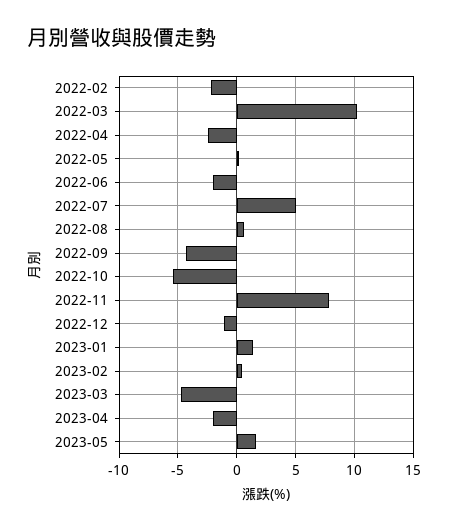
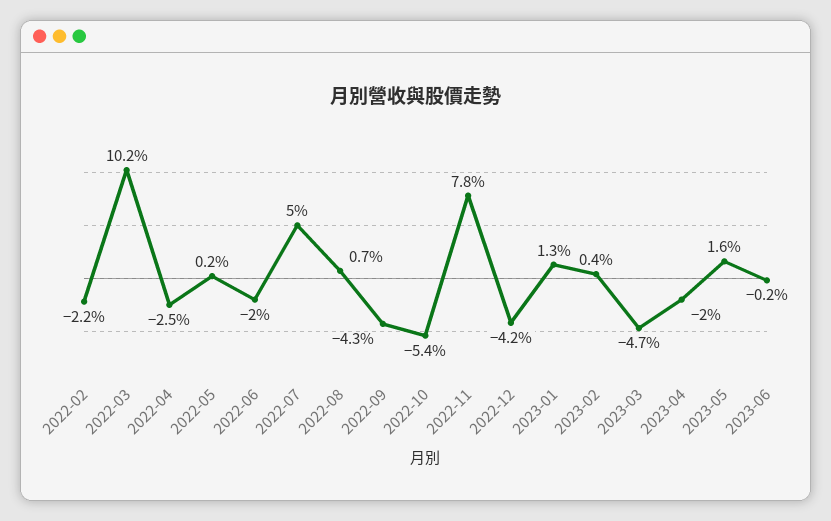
2022-12: -1 -> -4.2
2023-06: none -> -0.2

